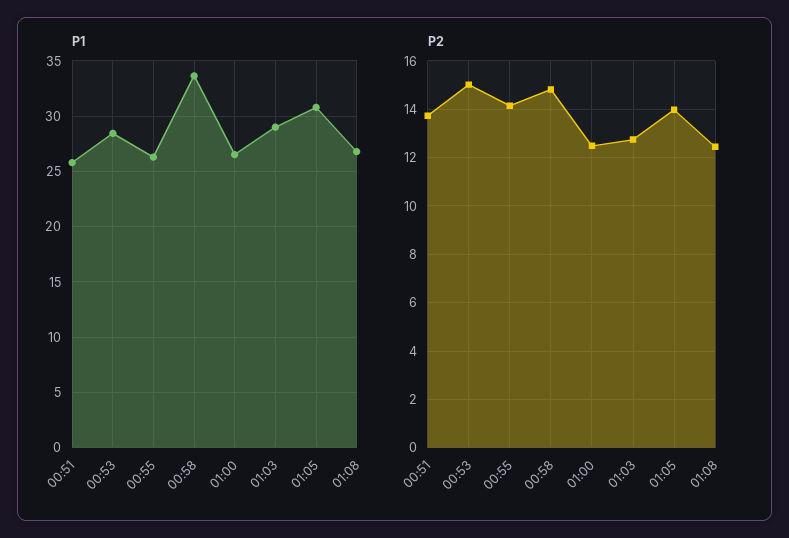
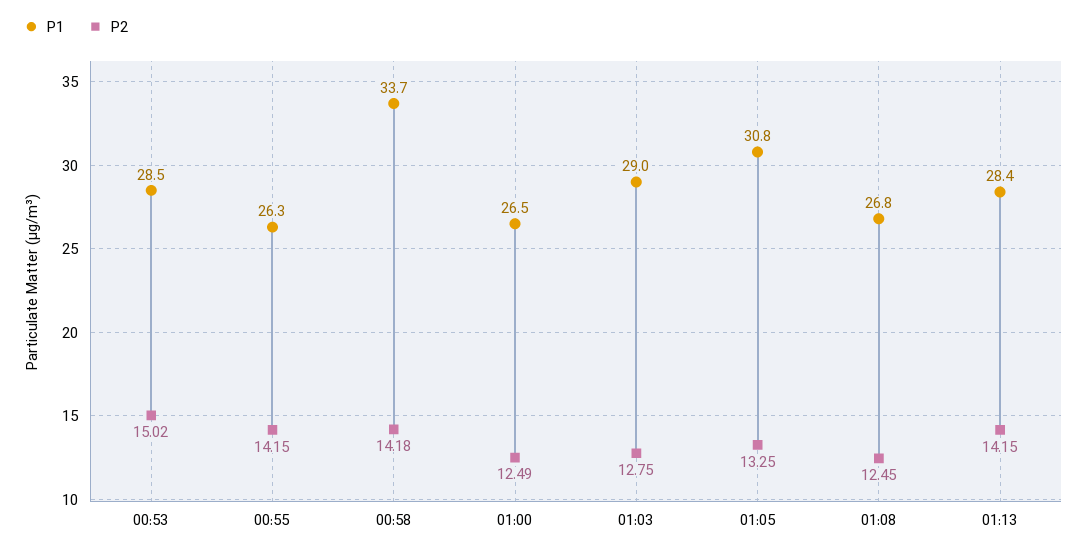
P1, 00:51: 26 -> none
P2, 00:51: 13.75 -> none
P2, 00:58: 14.75 -> 14.18
P2, 01:05: 14 -> 13.25
P1, 01:13: none -> 28.4
P2, 01:13: none -> 14.15

